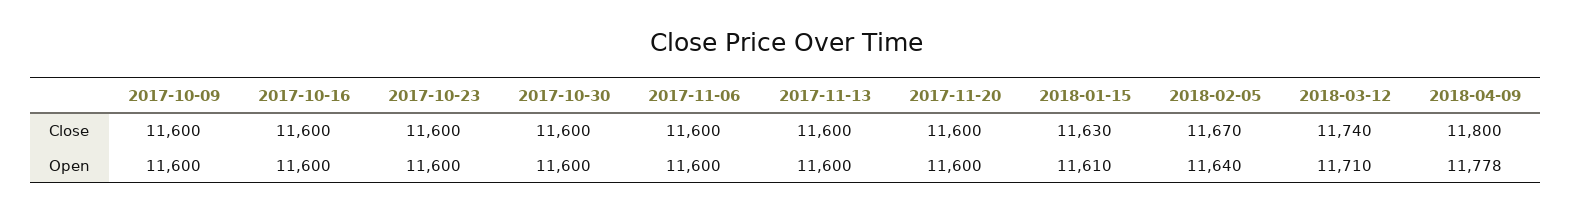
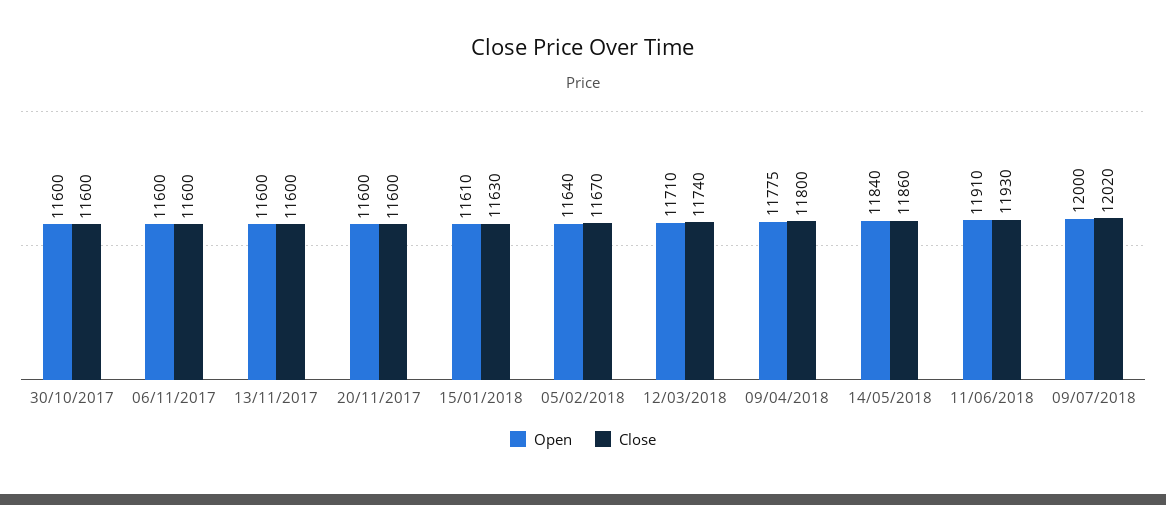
Close, 2017-10-09: 11600 -> none
Close, 2017-10-16: 11600 -> none
Close, 2017-10-23: 11600 -> none
Open, 2017-10-09: 11600 -> none
Open, 2017-10-16: 11600 -> none
Open, 2017-10-23: 11600 -> none
Open, 2018-04-09: 11778 -> 11775
Open, 14/05/2018: none -> 11840
Close, 14/05/2018: none -> 11860
Open, 11/06/2018: none -> 11910
Close, 11/06/2018: none -> 11930
Open, 09/07/2018: none -> 12000
Close, 09/07/2018: none -> 12020

